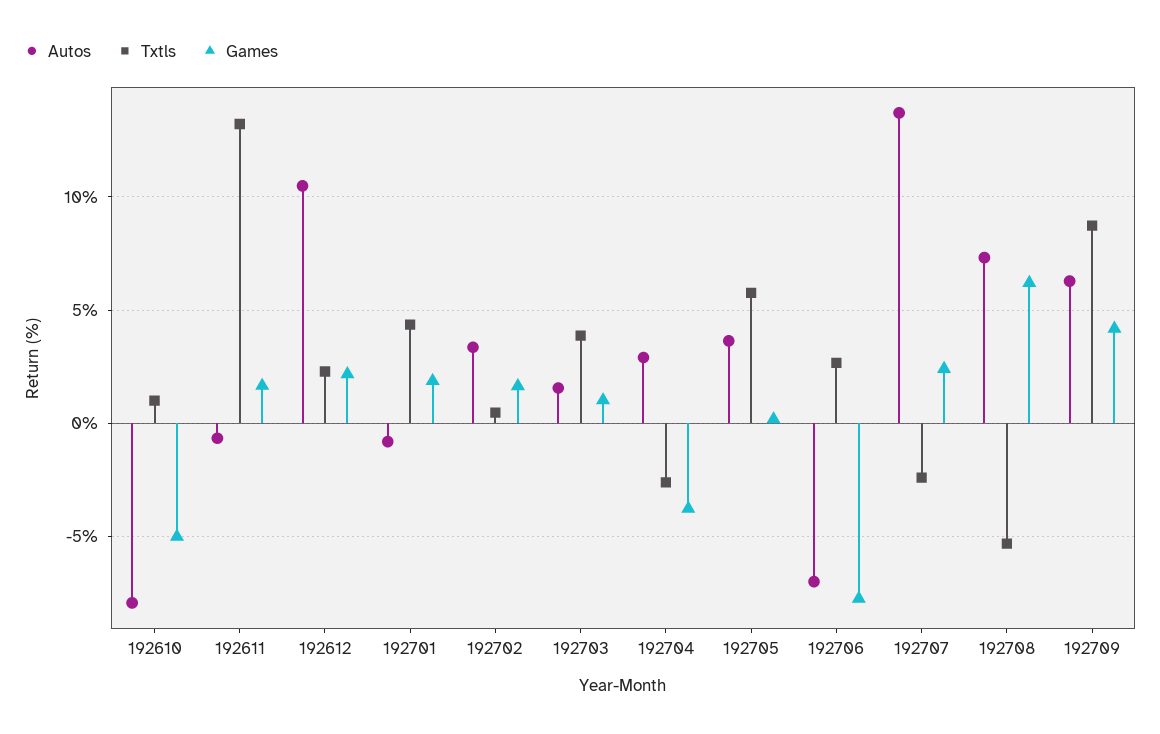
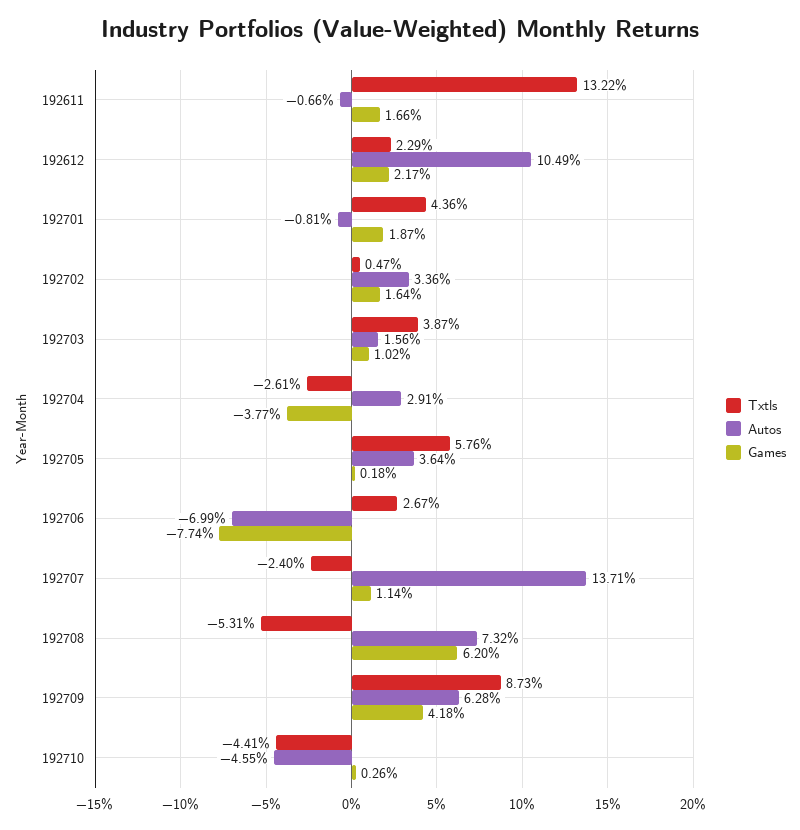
Autos, 192610: -8 -> none
Txtls, 192610: 1 -> none
Games, 192610: -5 -> none
Games, 192707: 2.5 -> 1.14
Txtls, 192710: none -> -4.41
Autos, 192710: none -> -4.55
Games, 192710: none -> 0.26

